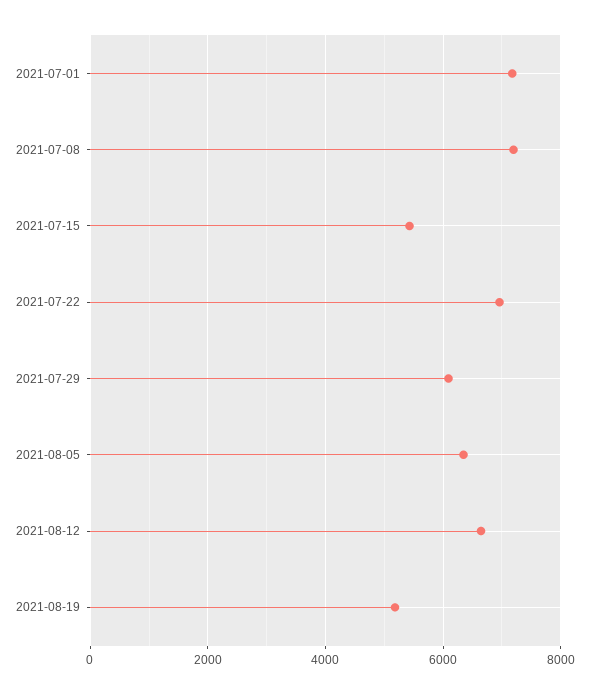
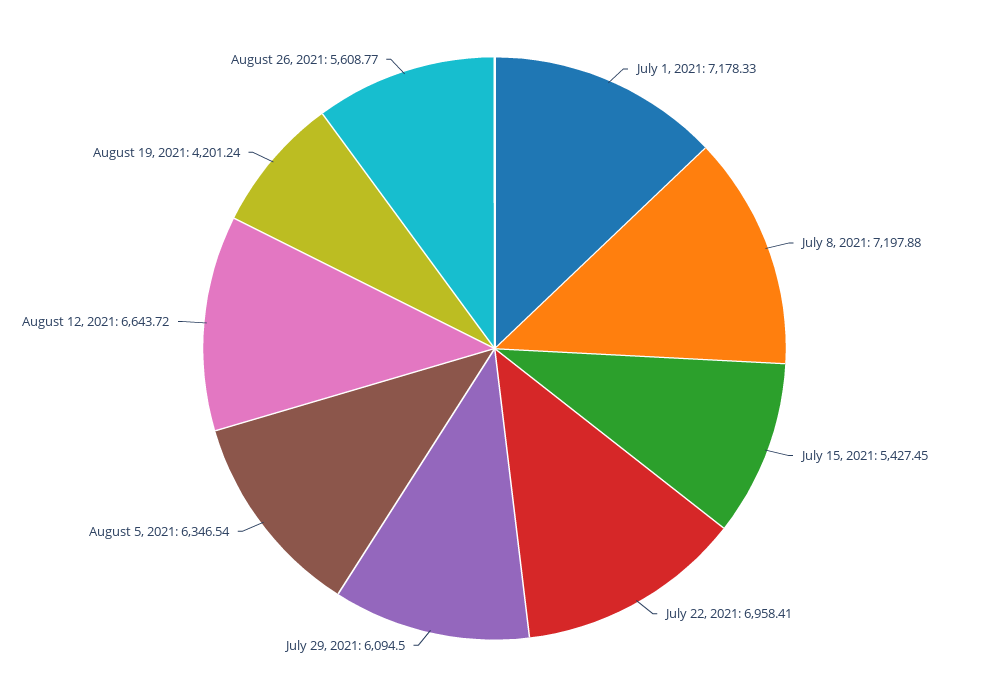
2021-08-19: 5200 -> 4201.24
August 26, 2021: none -> 5608.77

